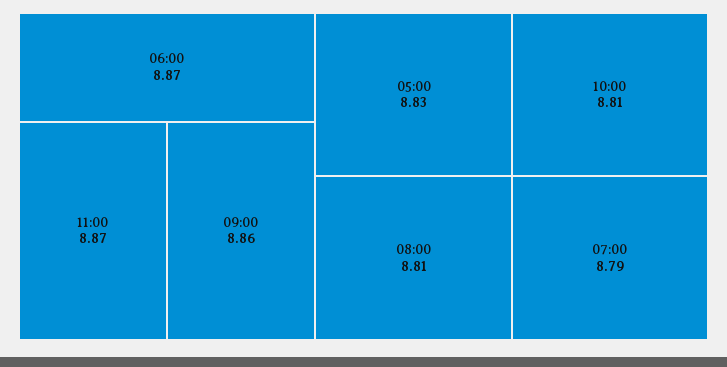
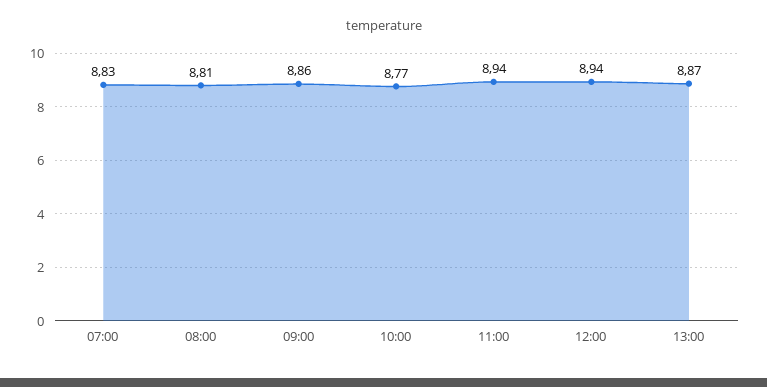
06:00: 8.87 -> none
11:00: 8.87 -> 8.94
05:00: 8.83 -> none
10:00: 8.81 -> 8.77
07:00: 8.79 -> 8.83
12:00: none -> 8.94
13:00: none -> 8.87

